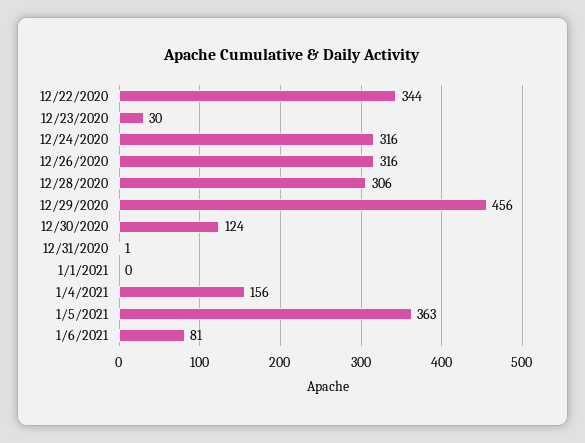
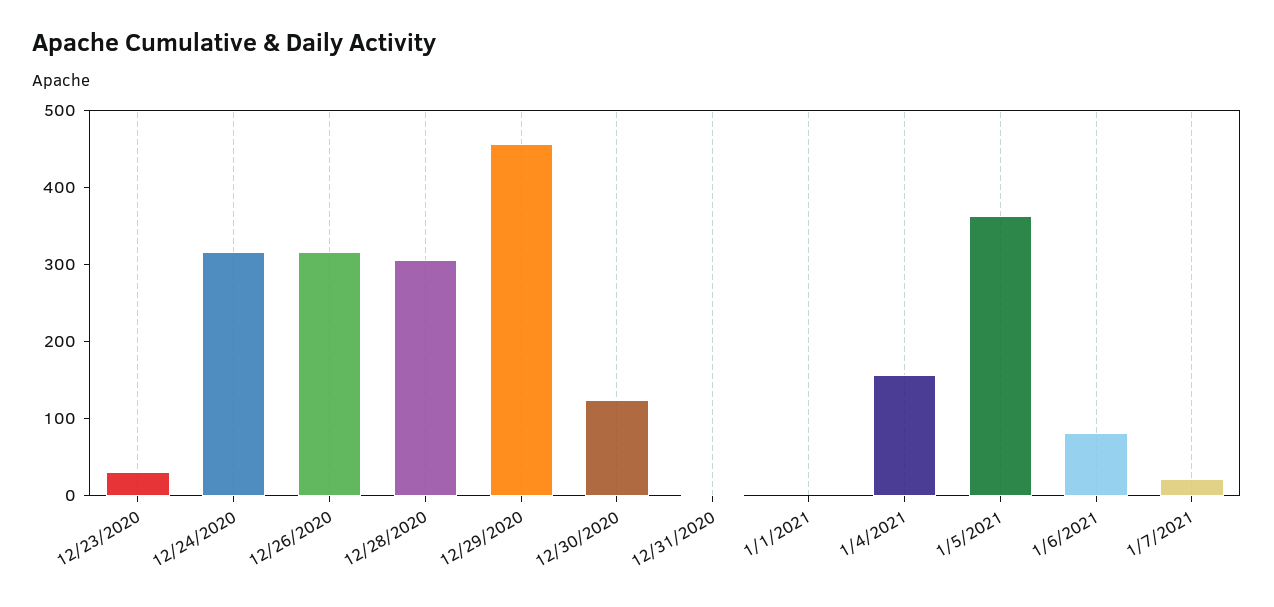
12/22/2020: 344 -> none
1/7/2021: none -> 20

